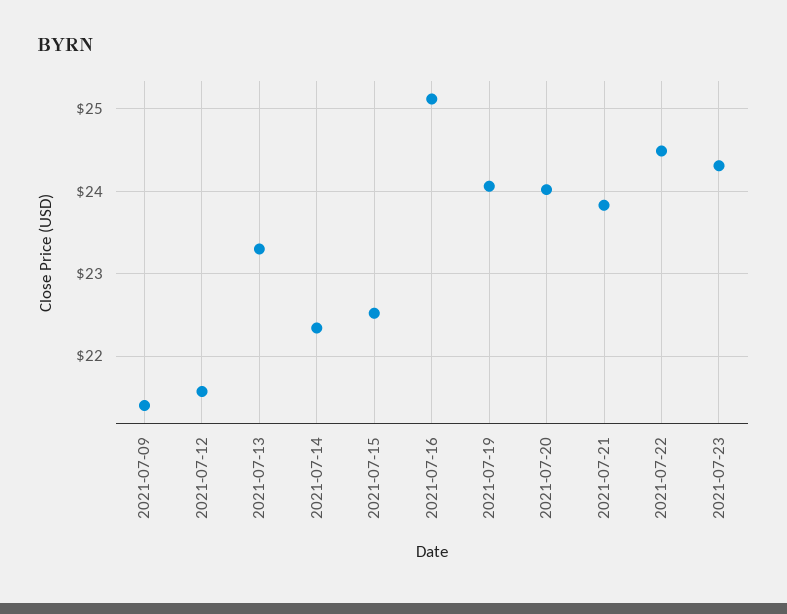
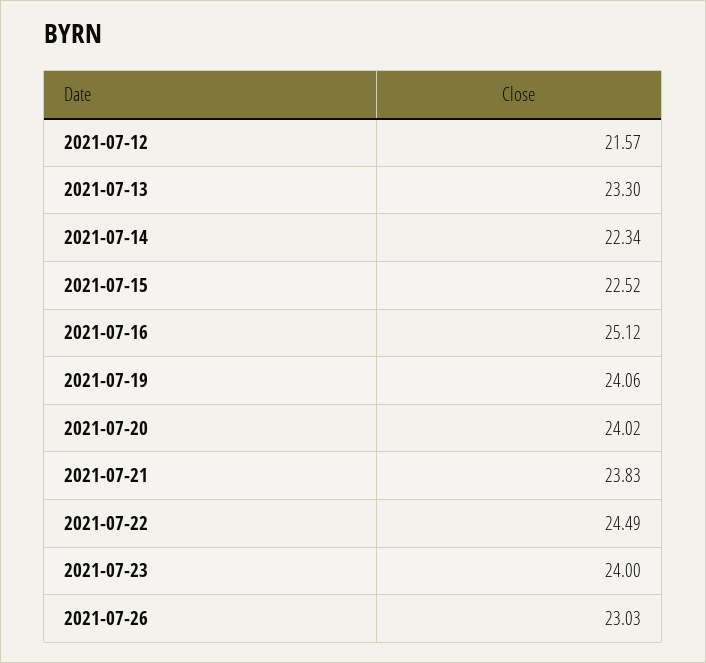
2021-07-09: 21.4 -> none
2021-07-23: 24.3 -> 24
2021-07-26: none -> 23.03

